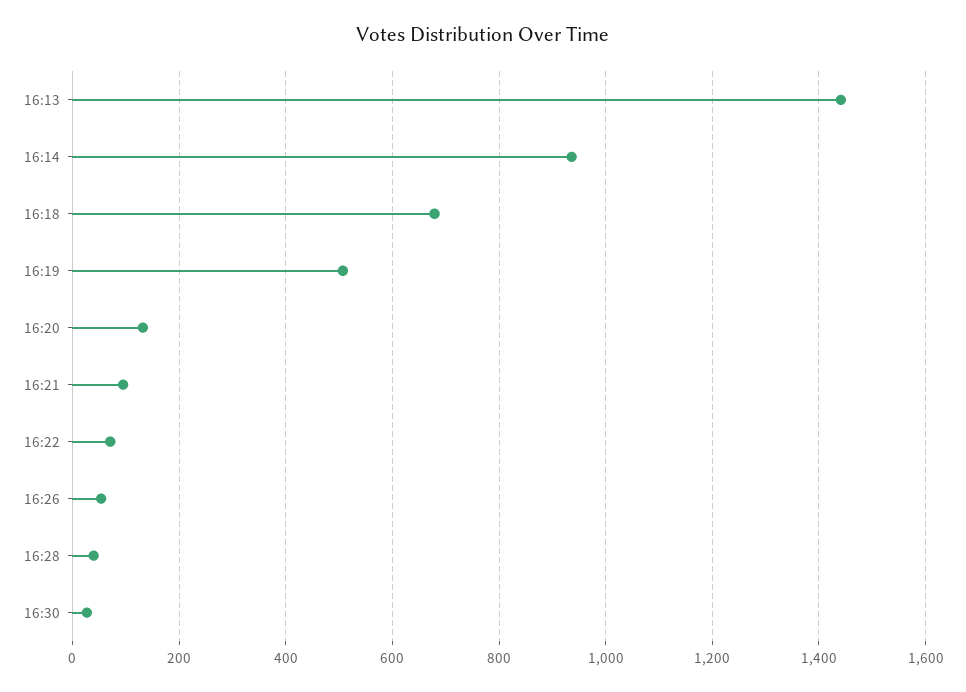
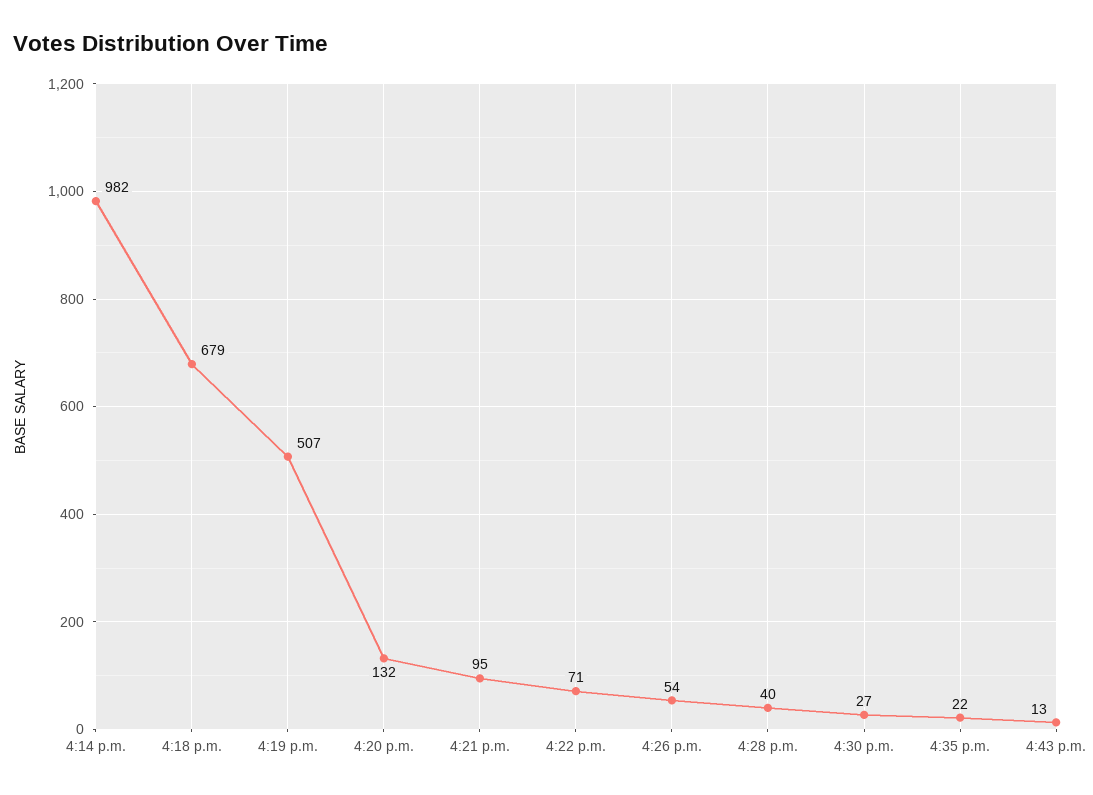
16:13: 1440 -> none
16:14: 940 -> 982
4:35 p.m.: none -> 22
4:43 p.m.: none -> 13

